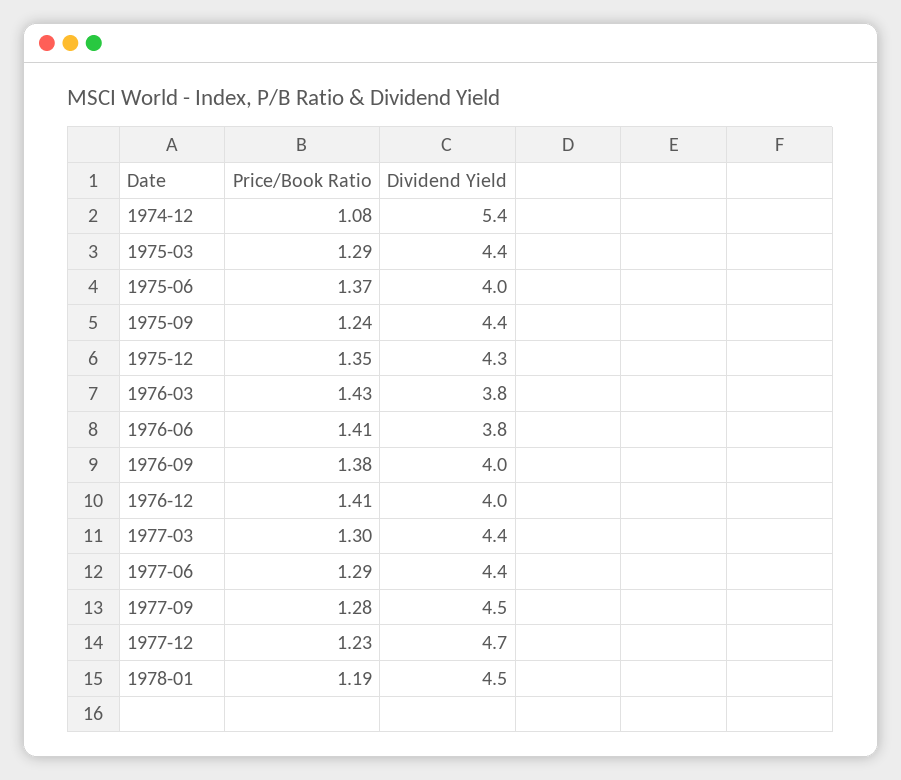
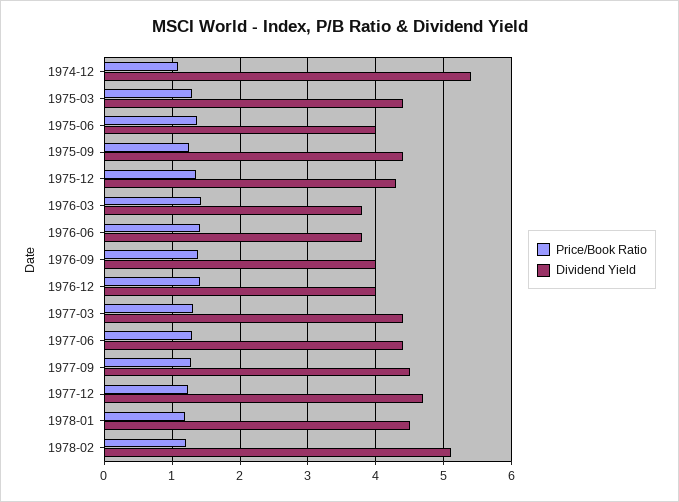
Price/Book Ratio, 1978-02: none -> 1.2
Dividend Yield, 1978-02: none -> 5.1

